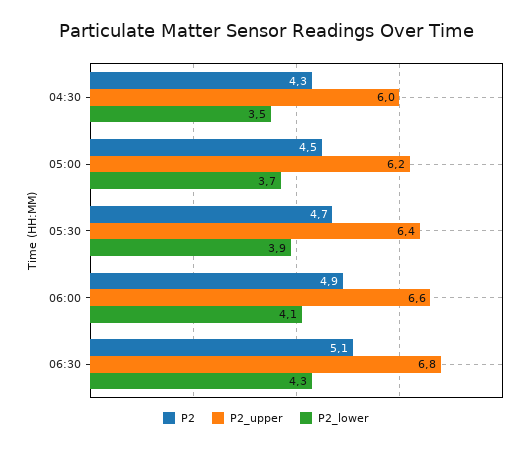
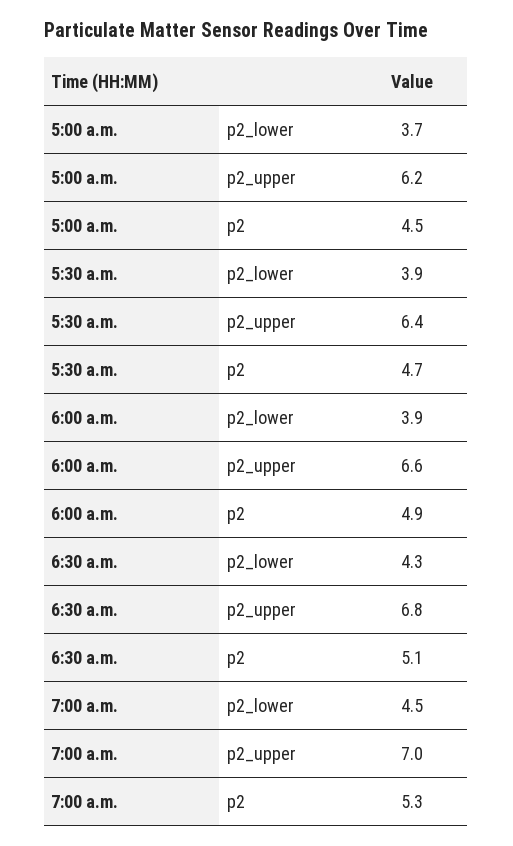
P2, 04:30: 4.3 -> none
P2_upper, 04:30: 6 -> none
P2_lower, 04:30: 3.5 -> none
P2_lower, 06:00: 4.1 -> 3.9
P2_lower, 7:00 a.m.: none -> 4.5
P2_upper, 7:00 a.m.: none -> 7
P2, 7:00 a.m.: none -> 5.3

